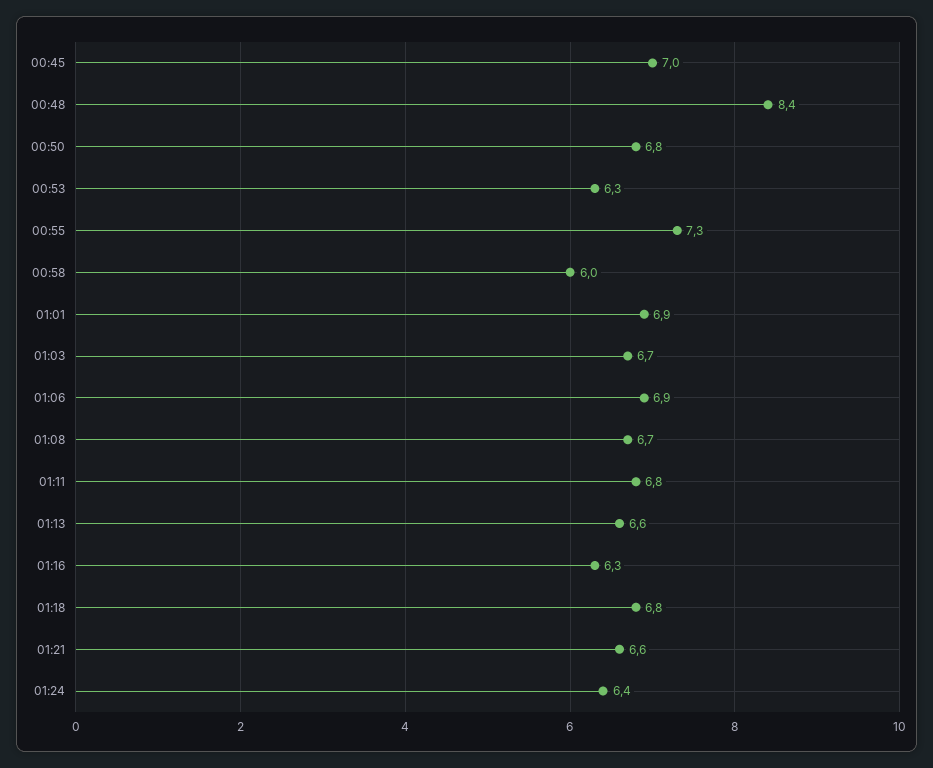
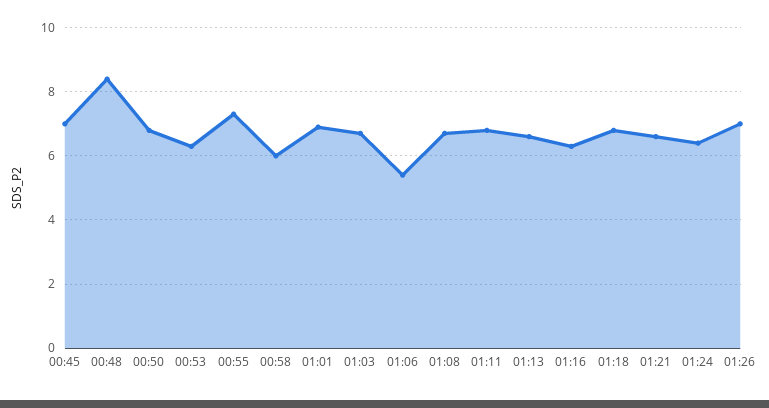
01:06: 6.9 -> 5.5
01:26: none -> 7

